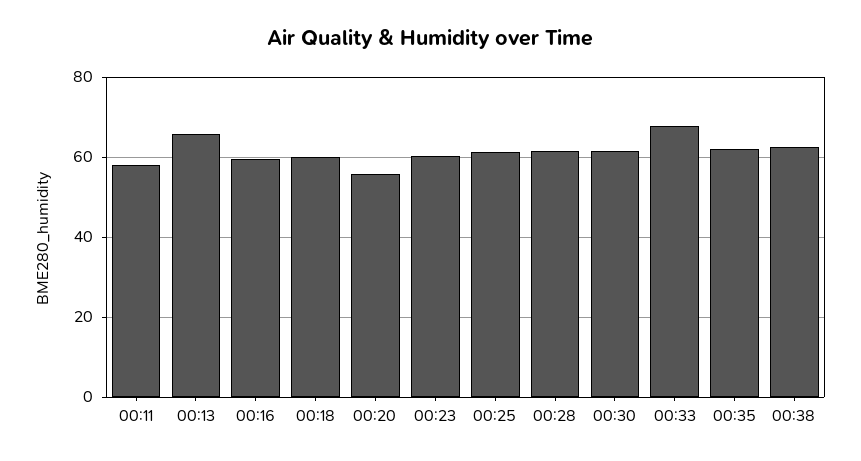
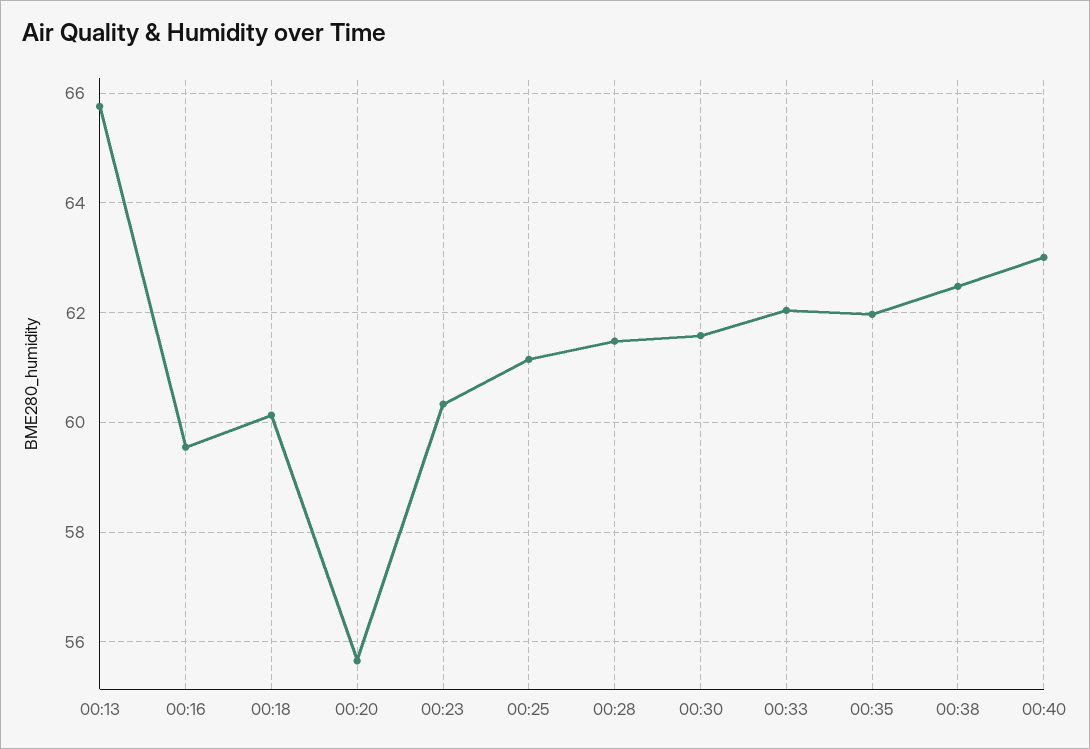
00:11: 58 -> none
00:33: 68 -> 62
00:40: none -> 63

